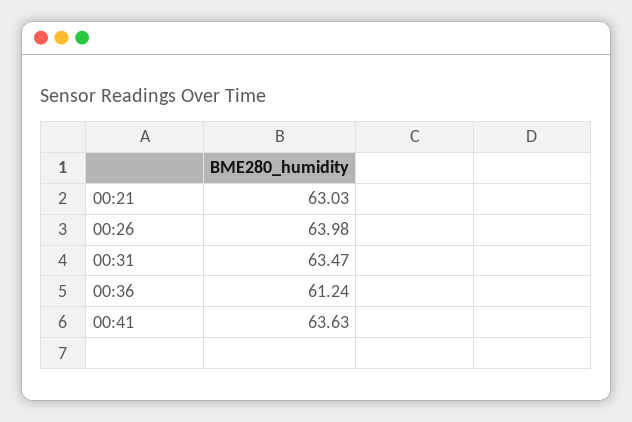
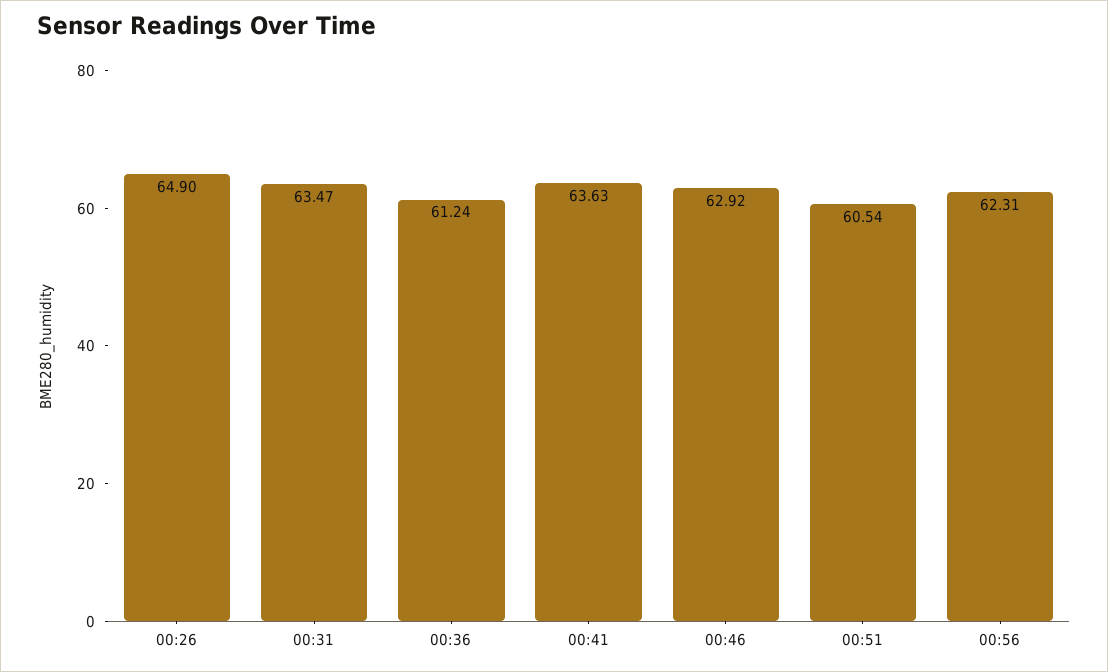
00:21: 63.03 -> none
00:26: 63.98 -> 64.9
00:46: none -> 62.92
00:51: none -> 60.54
00:56: none -> 62.31

